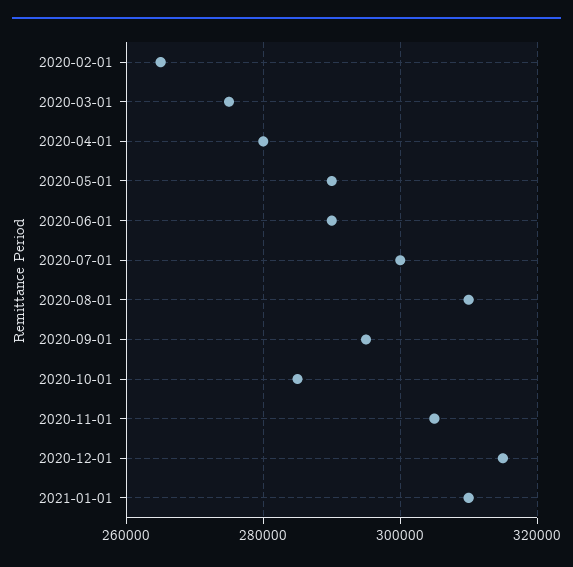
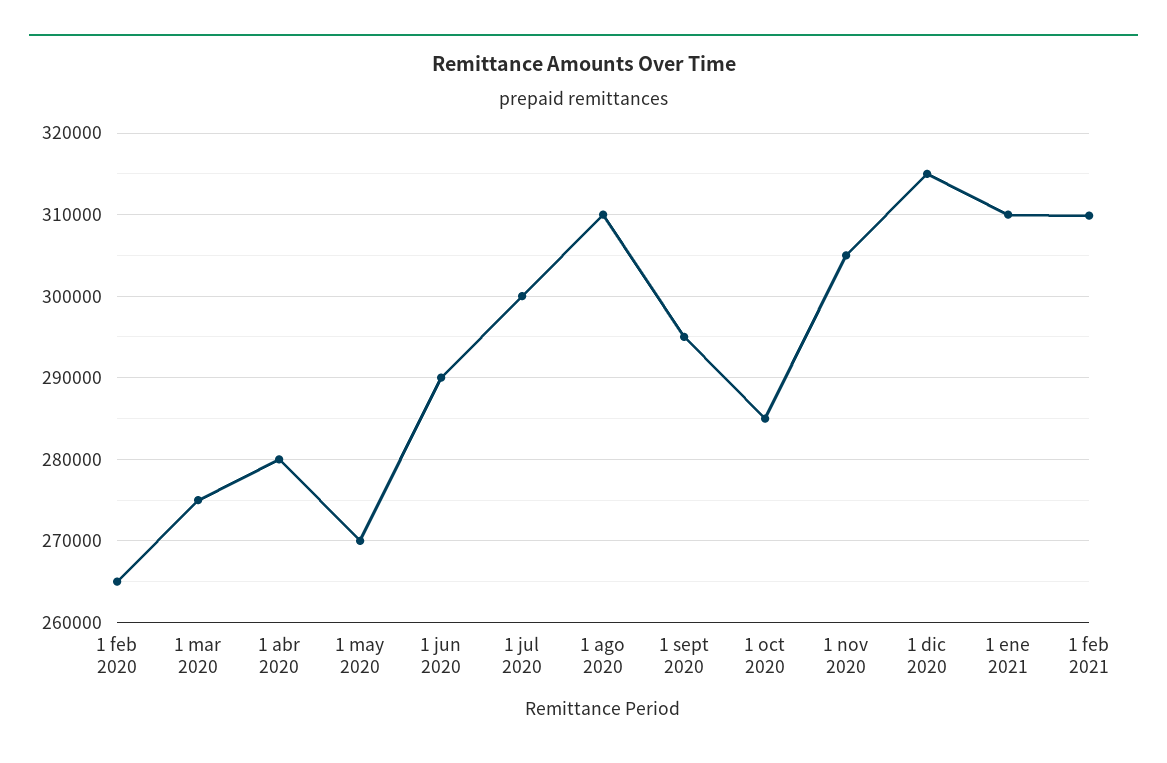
2020-05-01: 290000 -> 270000
1 feb 2021: none -> 310000

